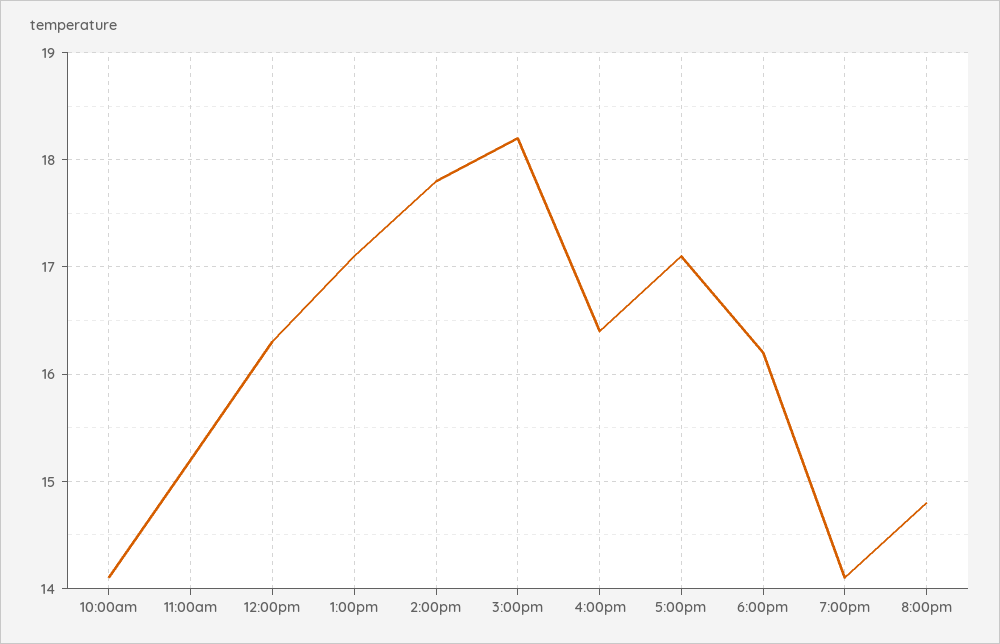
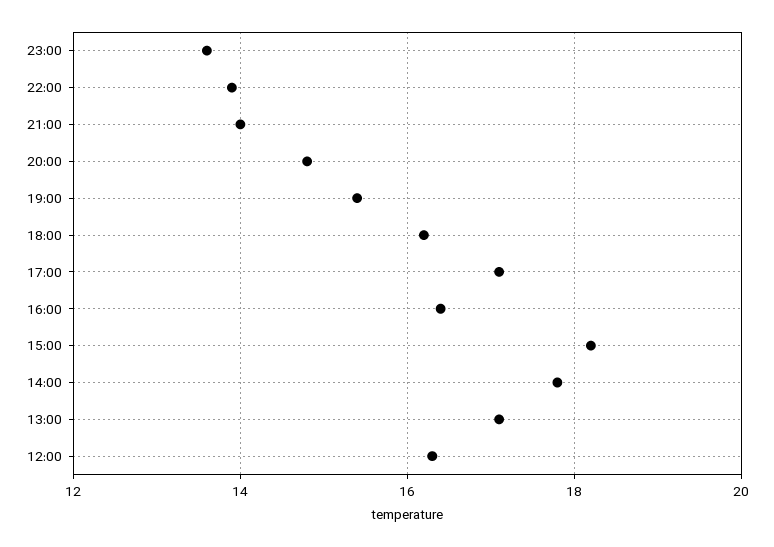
10:00am: 14.1 -> none
11:00am: 15.2 -> none
7:00pm: 14.1 -> 15.5
23:00: none -> 13.5
22:00: none -> 14
21:00: none -> 14

